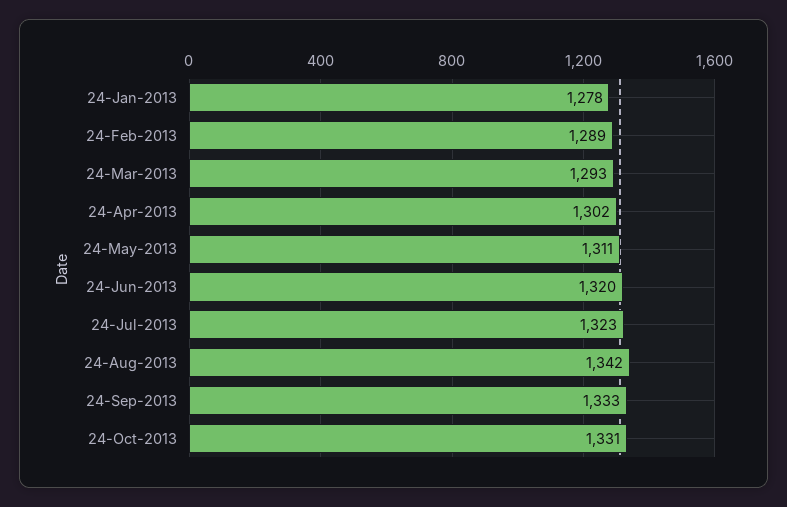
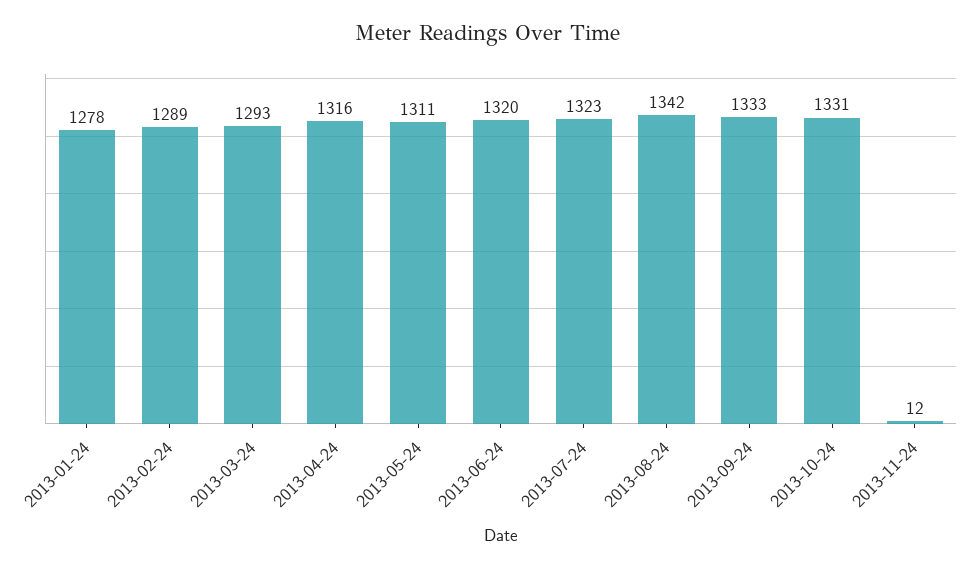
24-Apr-2013: 1302 -> 1316
2013-11-24: none -> 12

